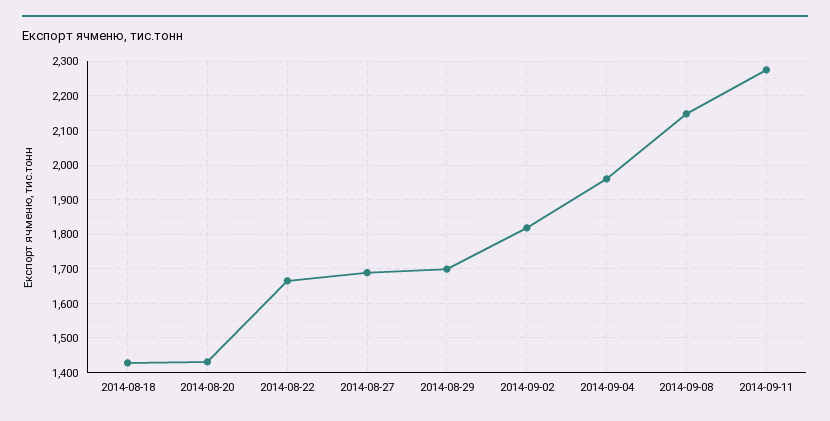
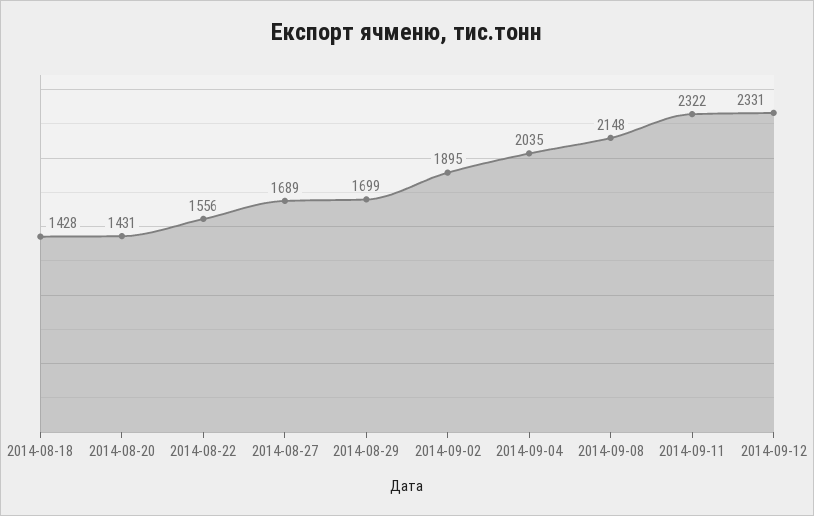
2014-08-22: 1660 -> 1556
2014-09-02: 1820 -> 1895
2014-09-04: 1960 -> 2035
2014-09-11: 2280 -> 2322
2014-09-12: none -> 2331

